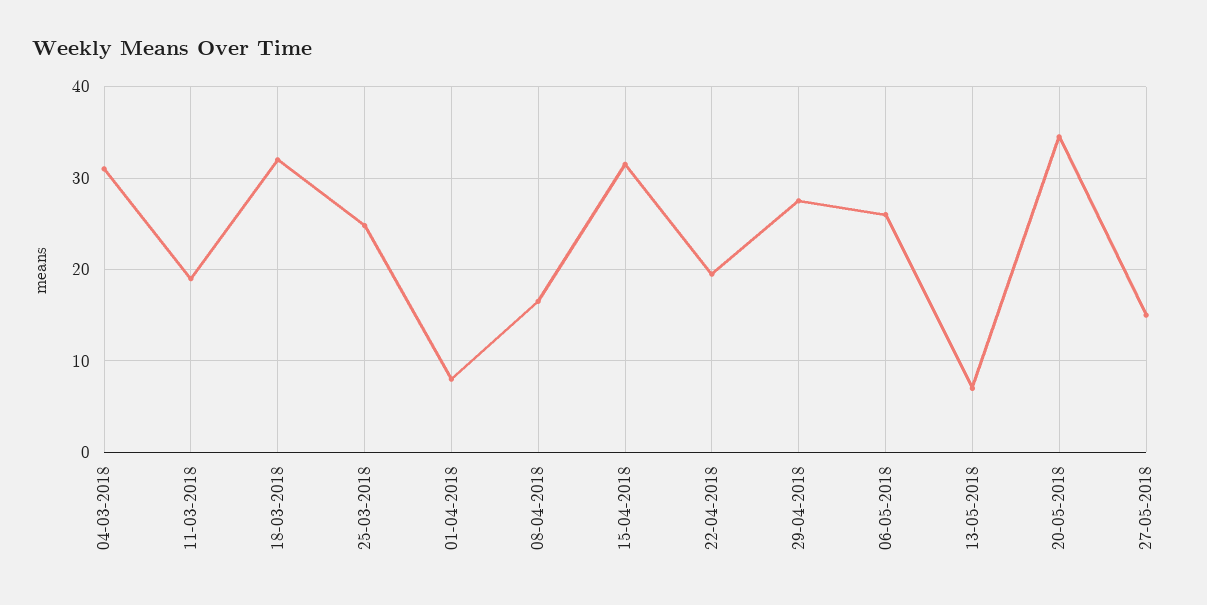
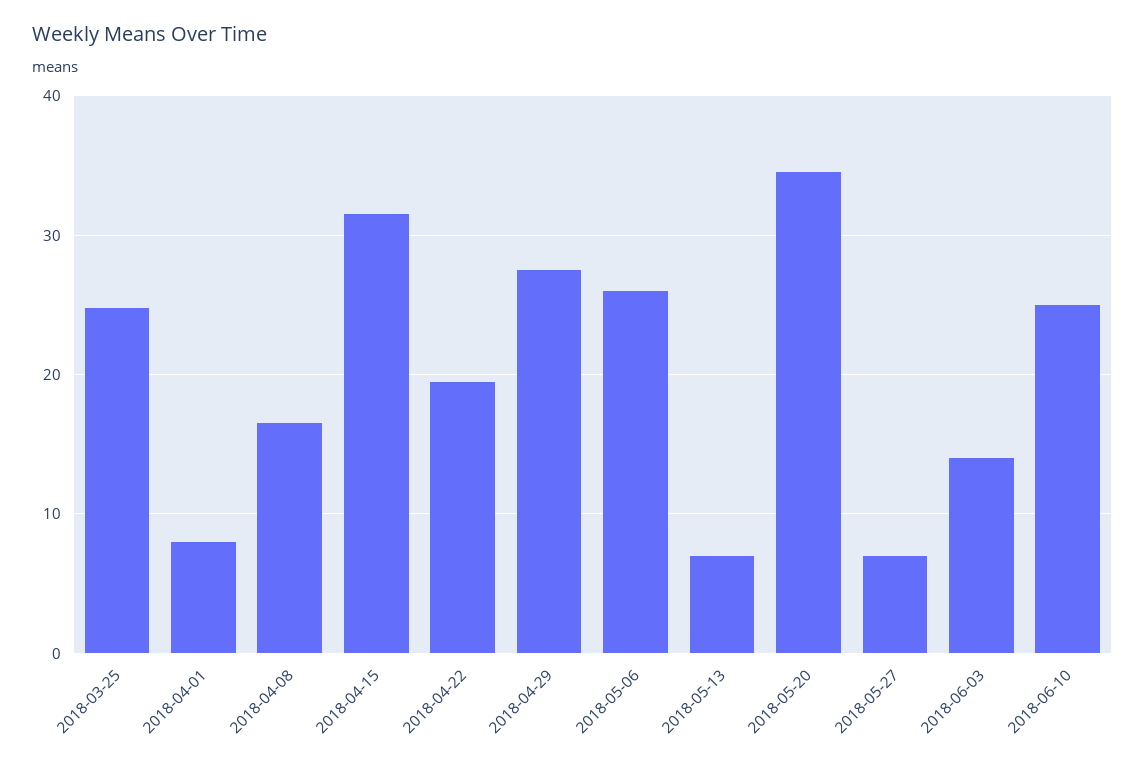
04-03-2018: 31 -> none
11-03-2018: 19 -> none
18-03-2018: 32 -> none
27-05-2018: 15 -> 7
2018-06-03: none -> 14
2018-06-10: none -> 25

